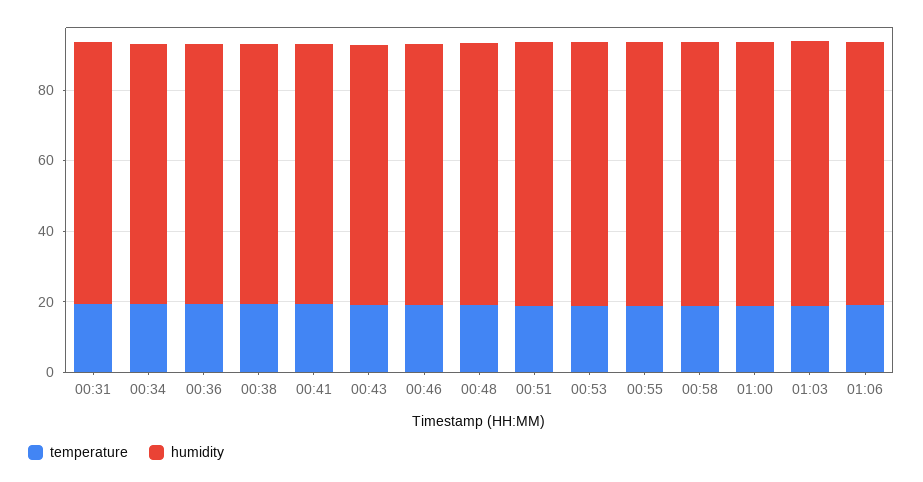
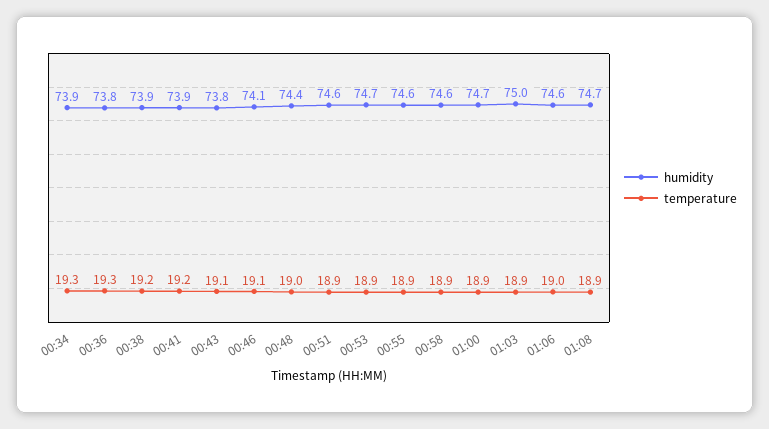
temperature, 00:31: 20 -> none
humidity, 00:31: 75 -> none
humidity, 01:08: none -> 74.7
temperature, 01:08: none -> 18.9

